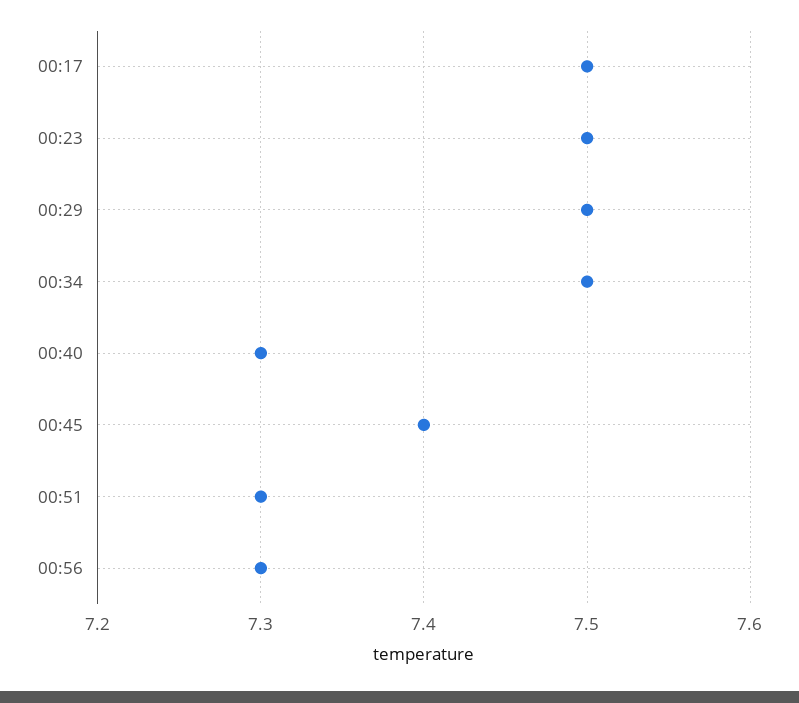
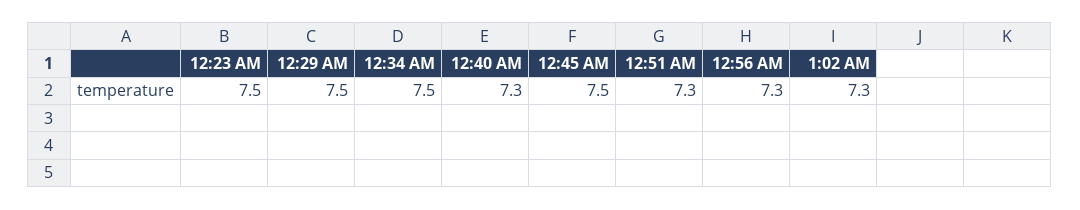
00:17: 7.5 -> none
00:45: 7.4 -> 7.5
1:02 AM: none -> 7.3

